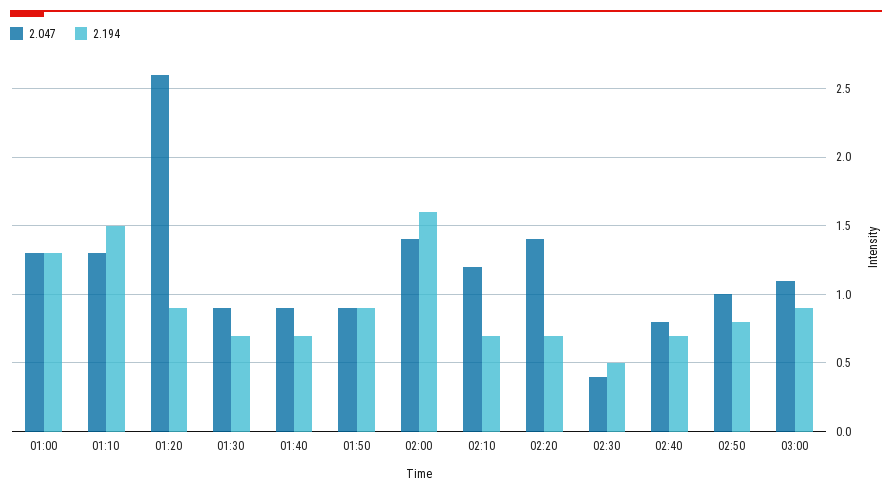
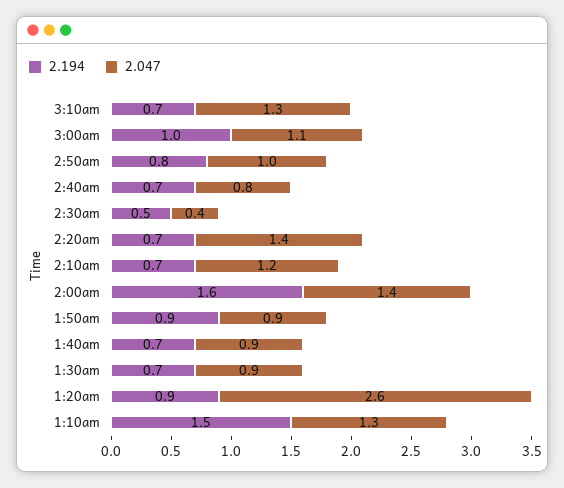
2.047, 01:00: 1.3 -> none
2.194, 01:00: 1.3 -> none
2.194, 03:00: 0.9 -> 1
2.194, 3:10am: none -> 0.7
2.047, 3:10am: none -> 1.3

